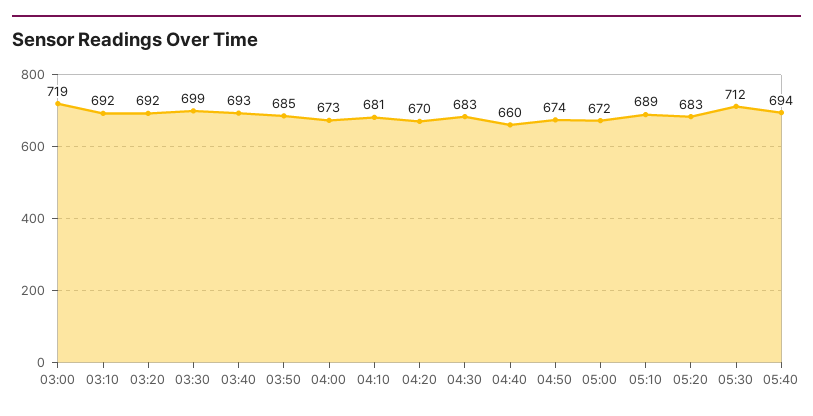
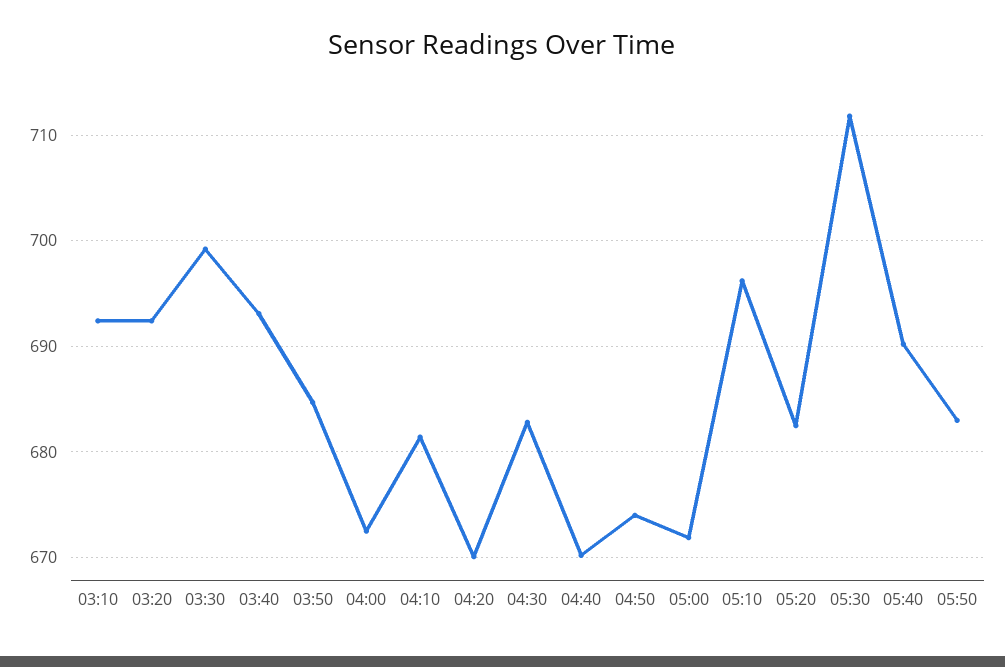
03:00: 719 -> none
04:40: 660 -> 670
05:10: 689 -> 696
05:40: 694 -> 690
05:50: none -> 683

